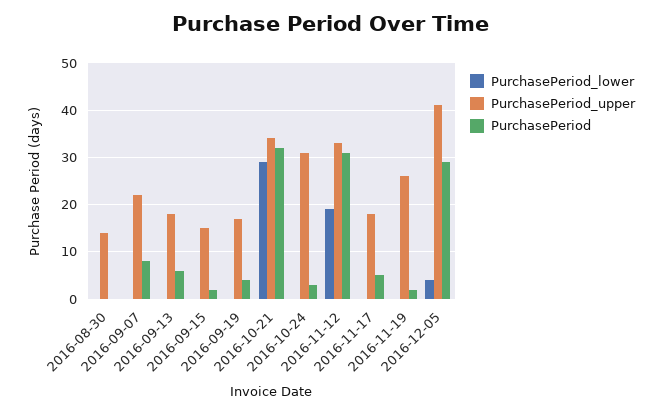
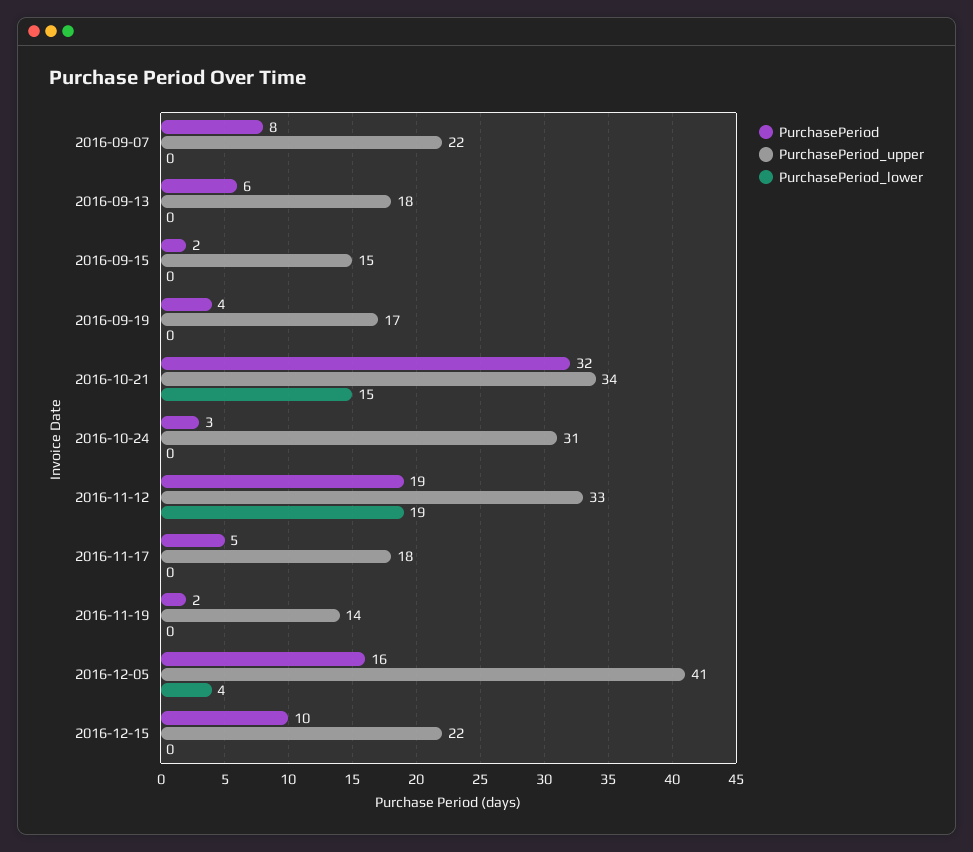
PurchasePeriod_lower, 2016-08-30: 0 -> none
PurchasePeriod_upper, 2016-08-30: 15 -> none
PurchasePeriod, 2016-08-30: 0 -> none
PurchasePeriod_lower, 2016-10-21: 30 -> 15
PurchasePeriod, 2016-11-12: 30 -> 19
PurchasePeriod_upper, 2016-11-19: 25 -> 14
PurchasePeriod, 2016-12-05: 30 -> 16
PurchasePeriod, 2016-12-15: none -> 10
PurchasePeriod_upper, 2016-12-15: none -> 22
PurchasePeriod_lower, 2016-12-15: none -> 0

